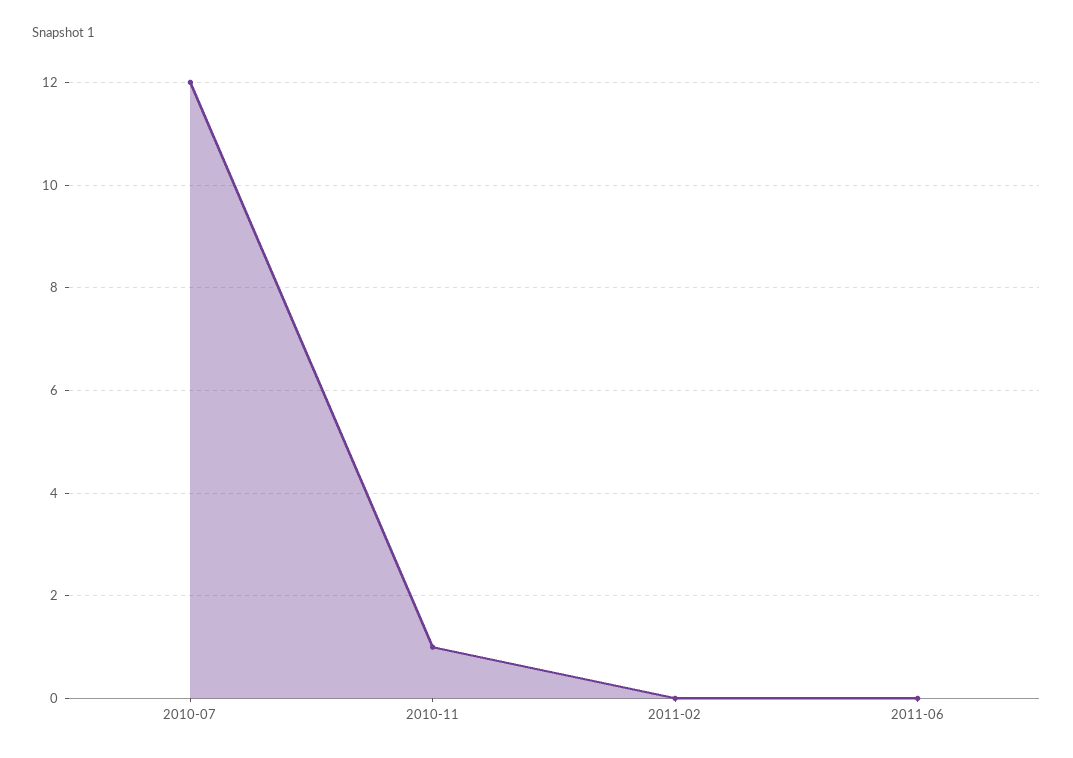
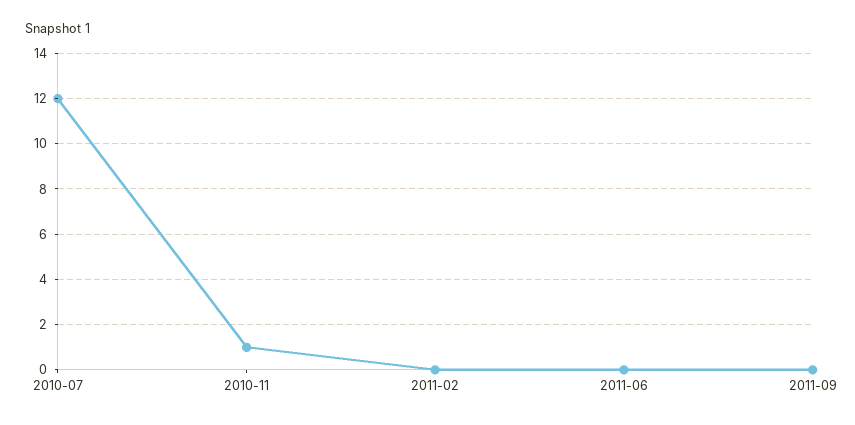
2011-09: none -> 0

